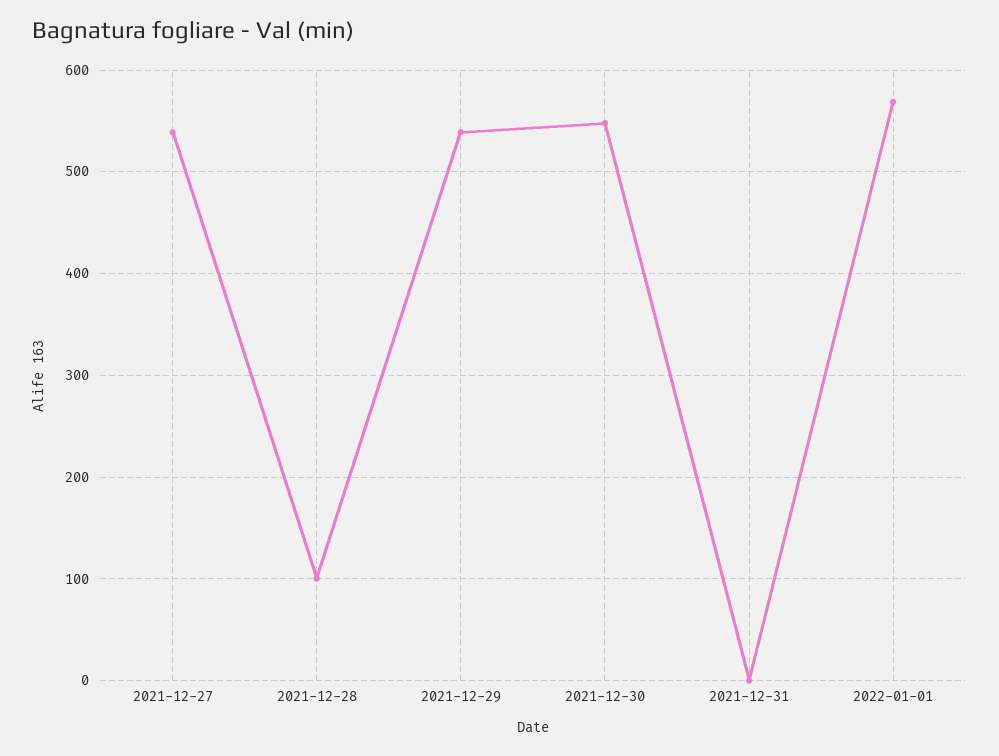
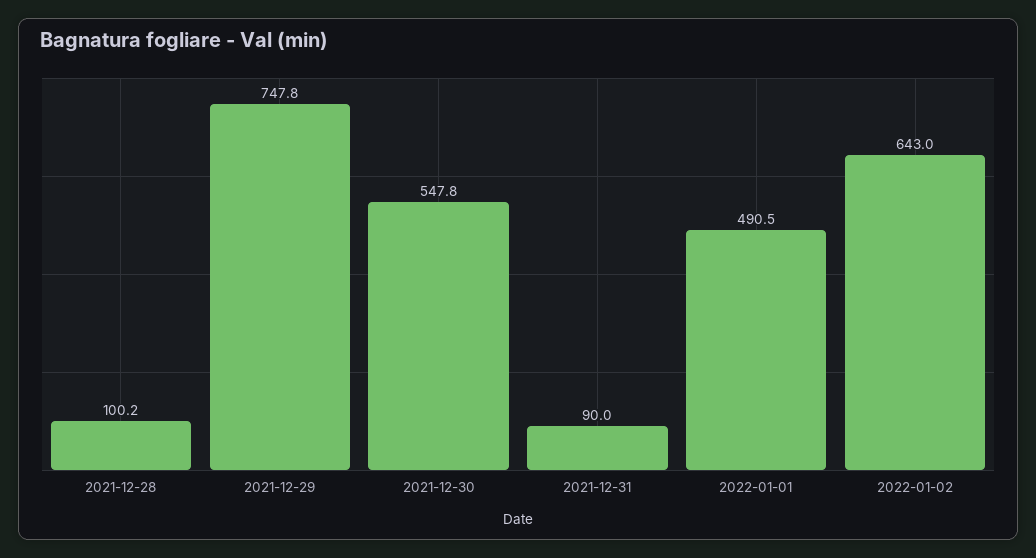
2021-12-27: 540 -> none
2021-12-29: 540 -> 747.8
2021-12-31: 0 -> 90
2022-01-01: 570 -> 490.5
2022-01-02: none -> 643

